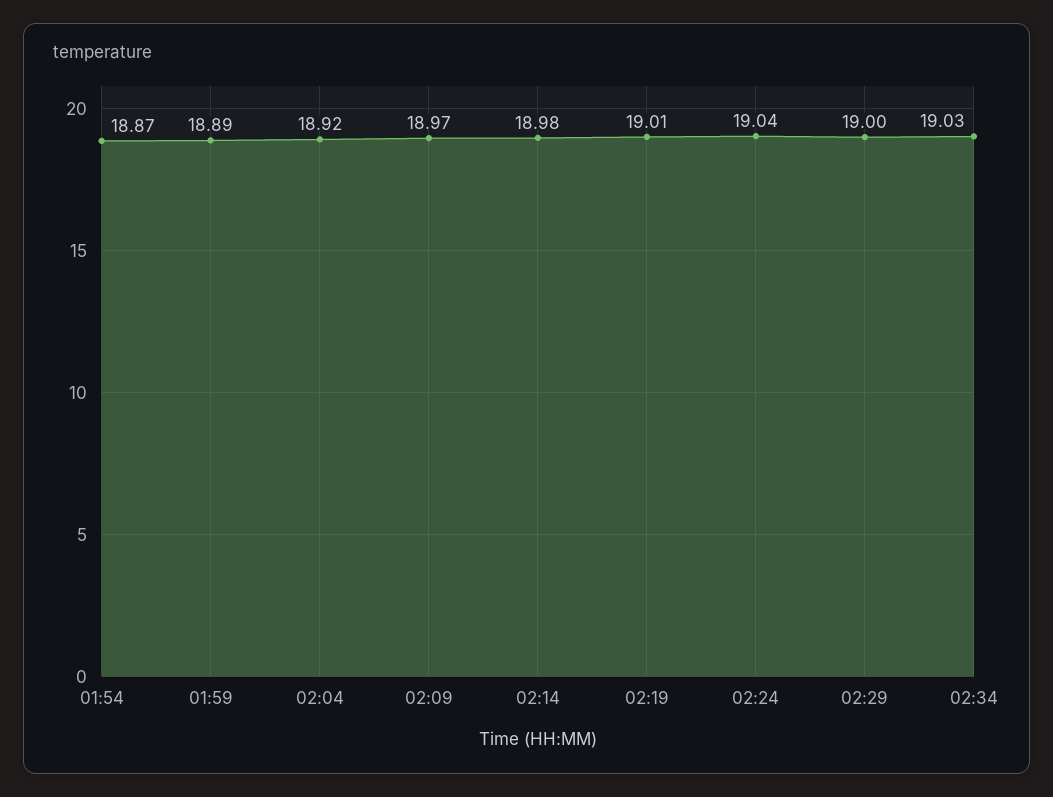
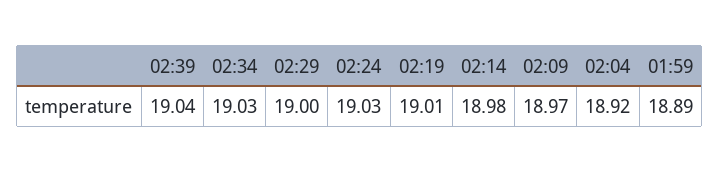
01:54: 18.87 -> none
02:24: 19.04 -> 19.03
02:39: none -> 19.04

